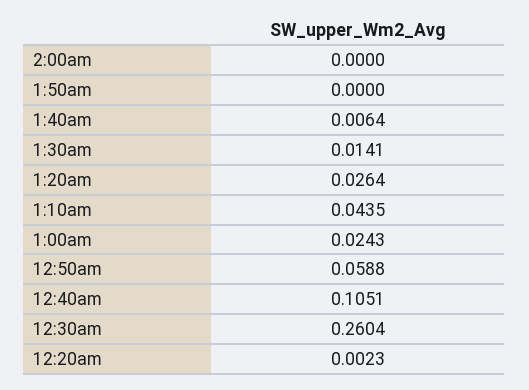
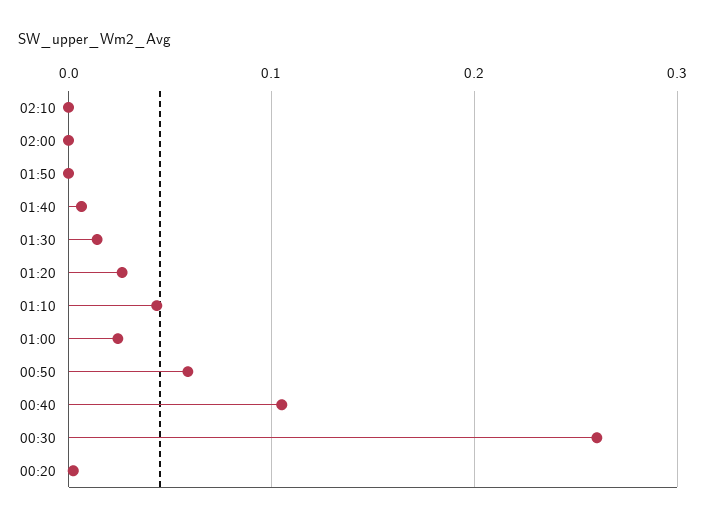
02:10: none -> 0

